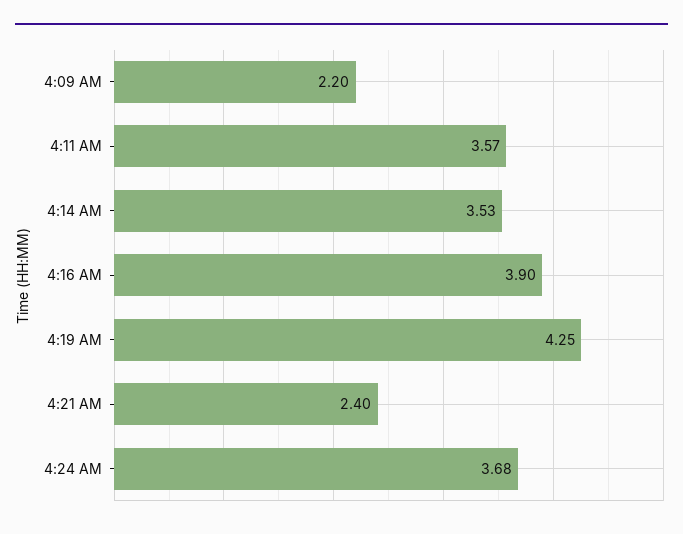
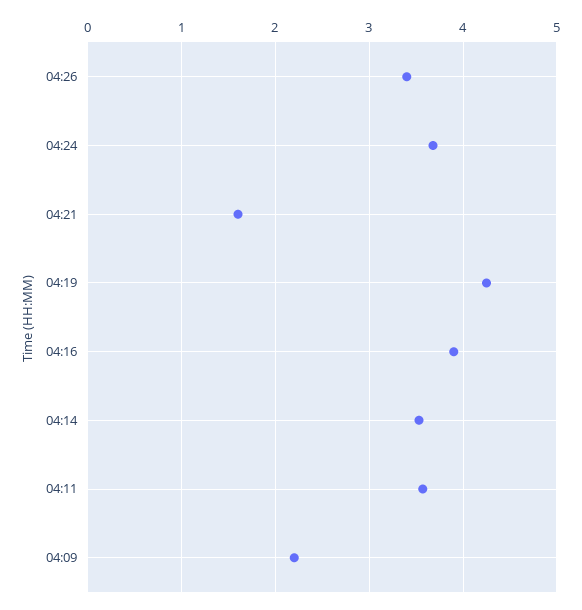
4:21 AM: 2.4 -> 1.6
04:26: none -> 3.4

